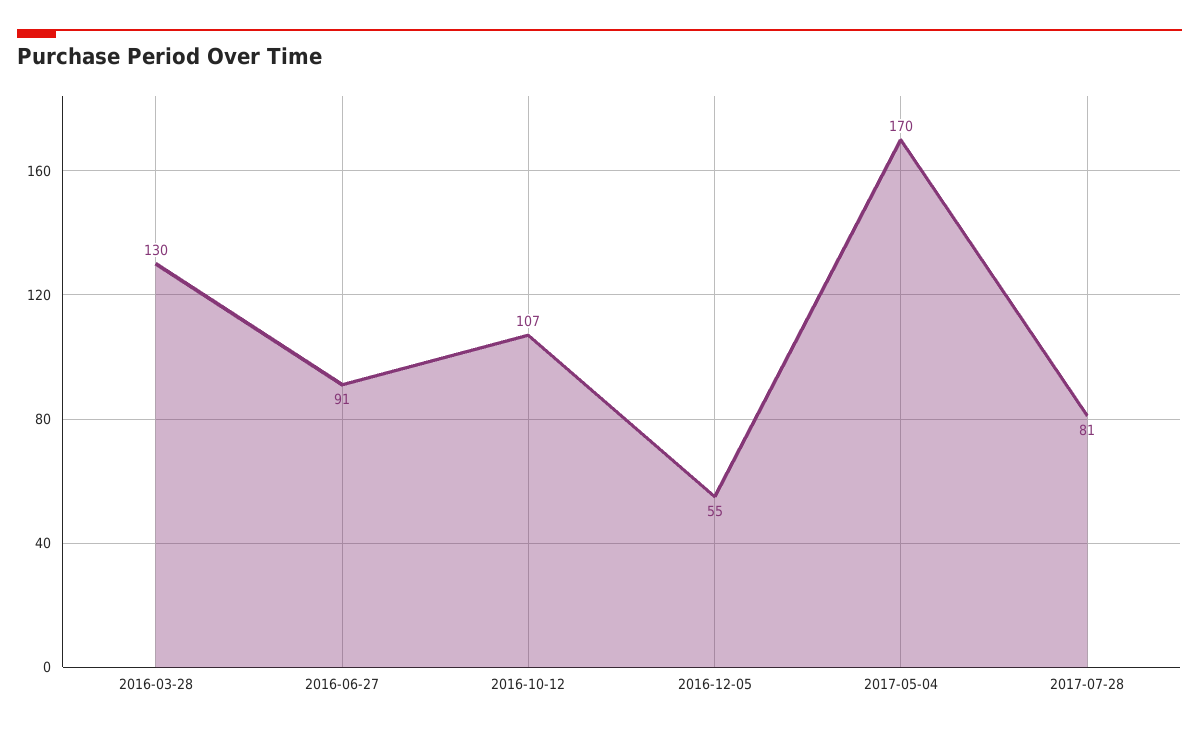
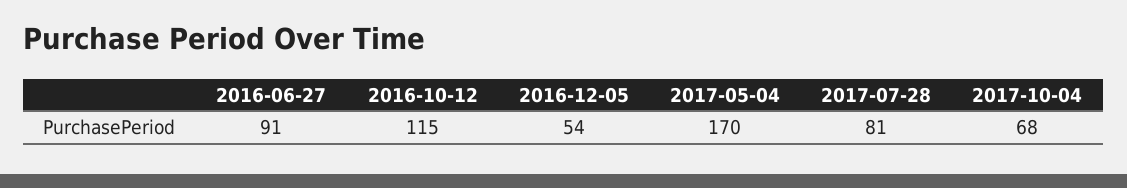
2016-03-28: 130 -> none
2016-10-12: 107 -> 115
2016-12-05: 55 -> 54
2017-10-04: none -> 68

